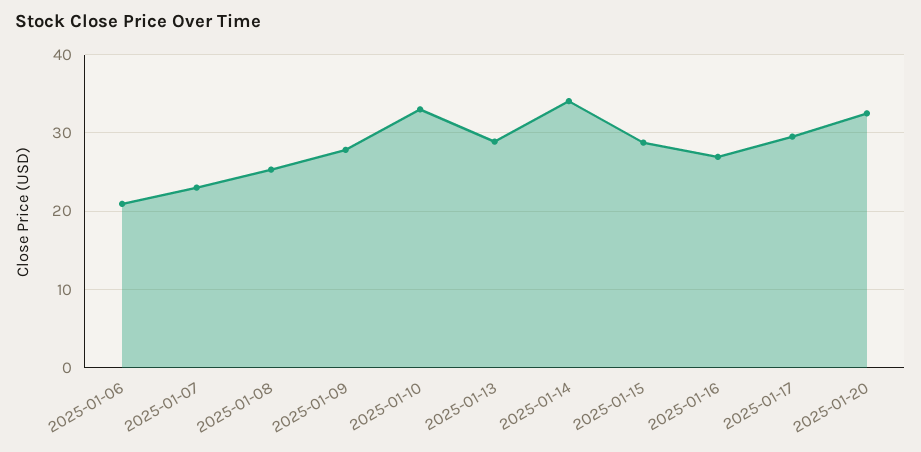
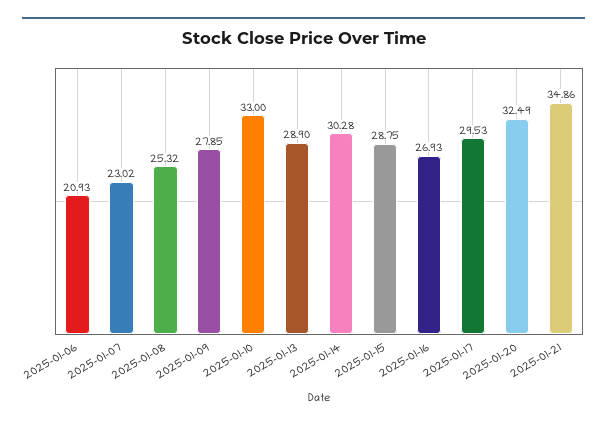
2025-01-14: 34 -> 30.28
2025-01-21: none -> 34.86

